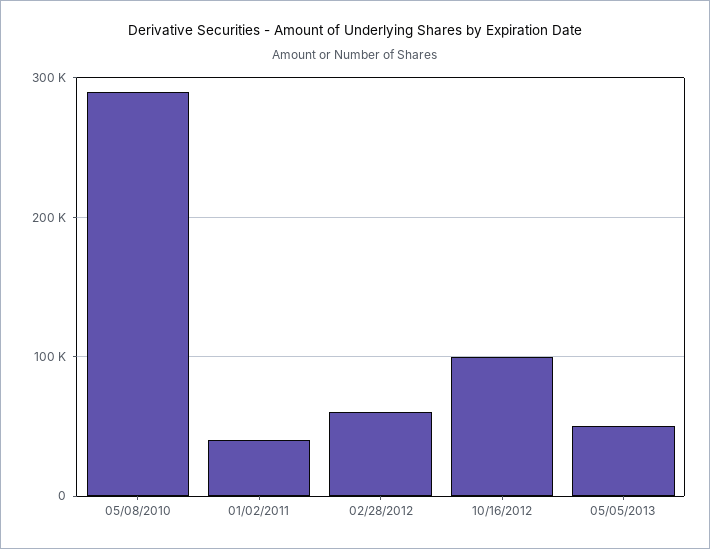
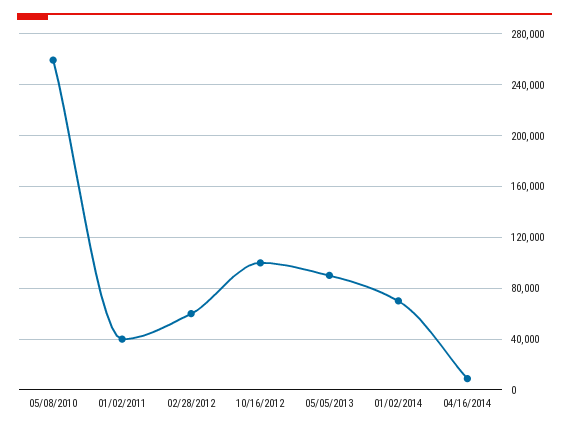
05/08/2010: 290000 -> 260000
05/05/2013: 50000 -> 90000
01/02/2014: none -> 70000
04/16/2014: none -> 10000

